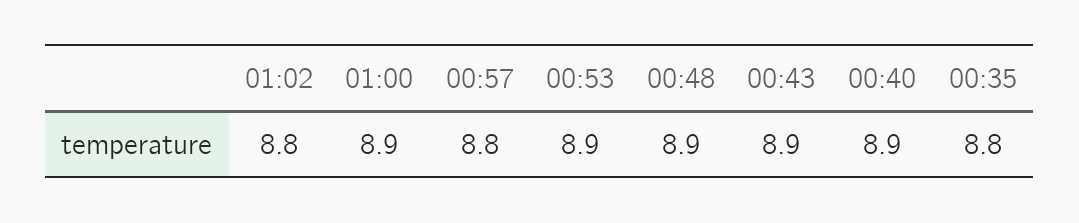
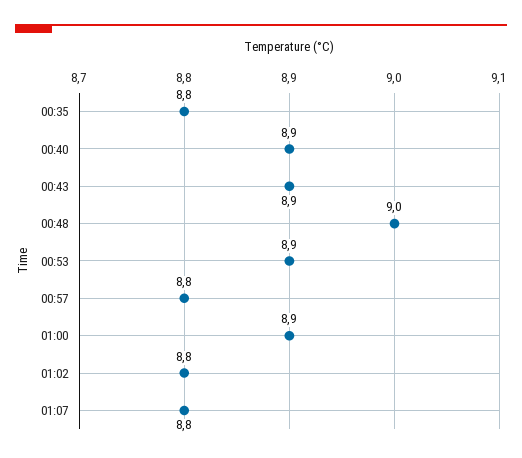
00:48: 8.9 -> 9
01:07: none -> 8.8

